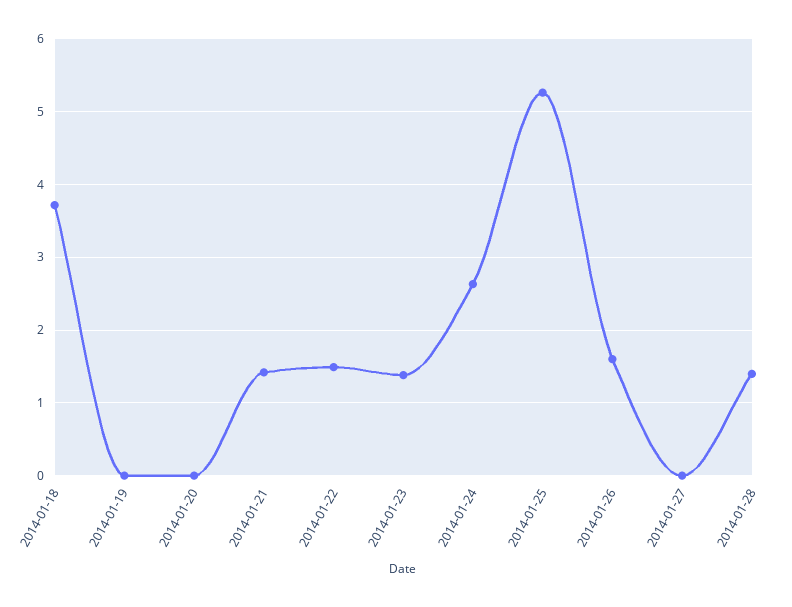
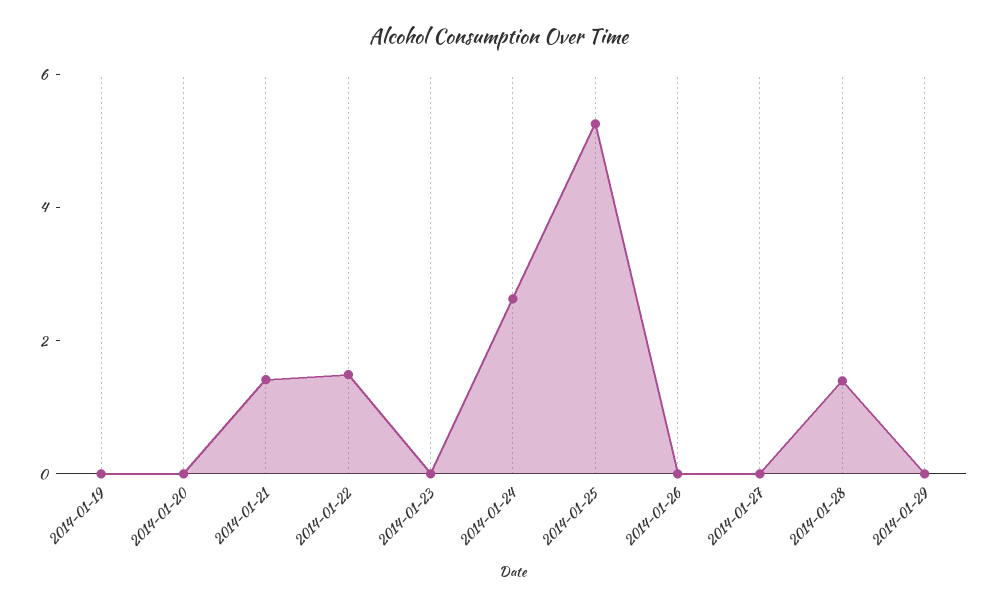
2014-01-18: 3.7 -> none
2014-01-23: 1.4 -> 0
2014-01-26: 1.6 -> 0
2014-01-29: none -> 0

